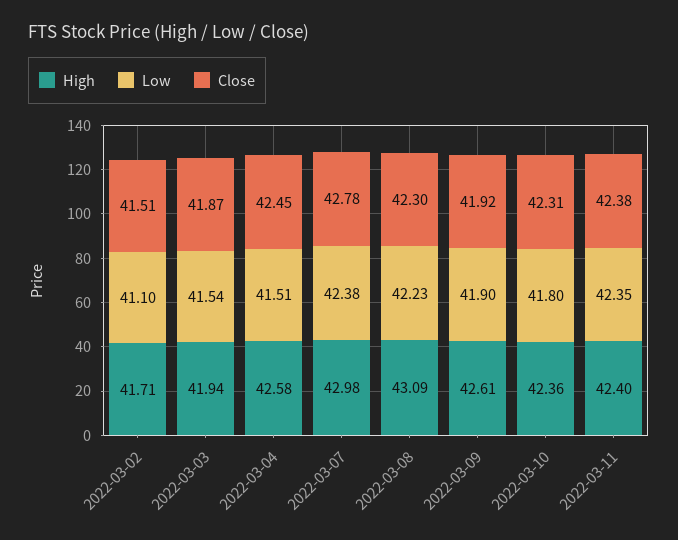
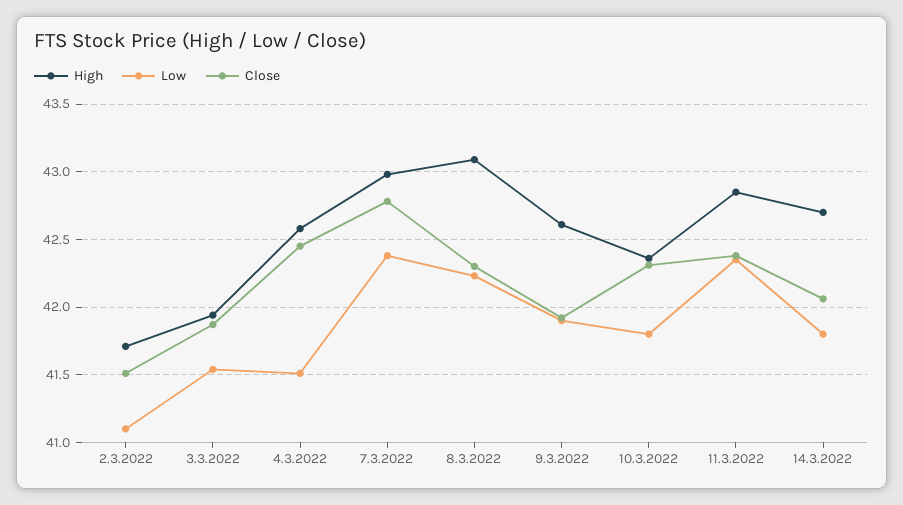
High, 2022-03-11: 42.4 -> 42.85
High, 14.3.2022: none -> 42.7
Low, 14.3.2022: none -> 41.8
Close, 14.3.2022: none -> 42.05

